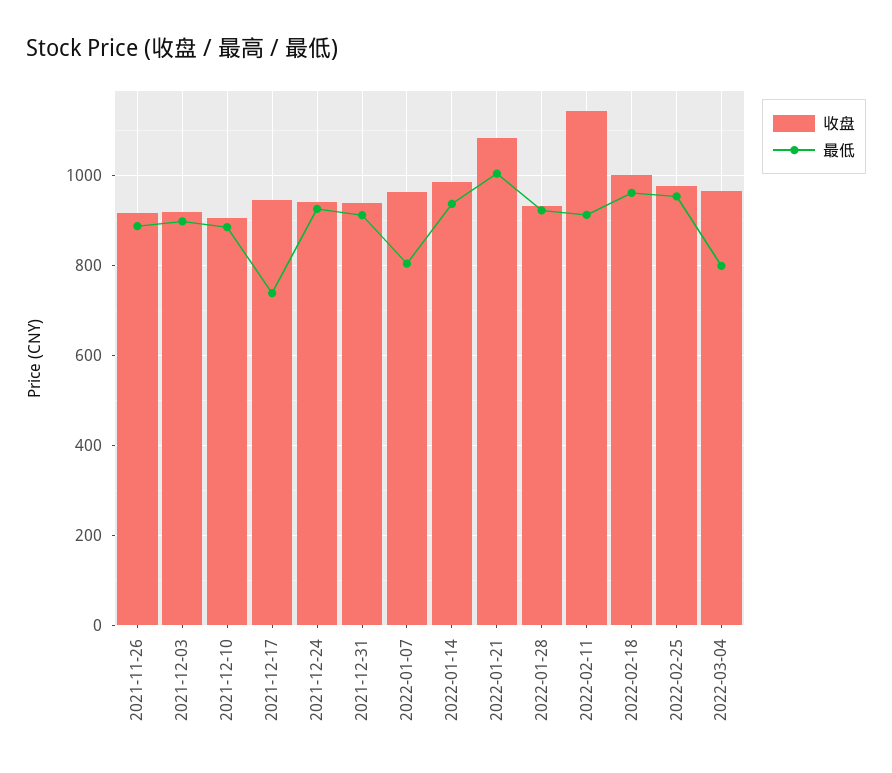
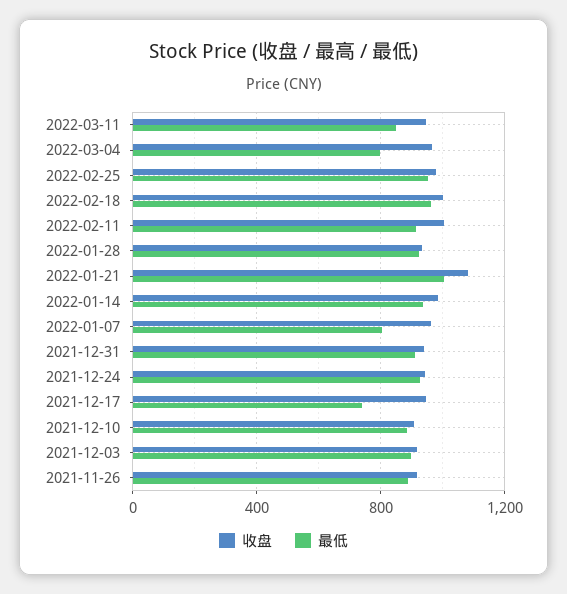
收盘, 2022-02-11: 1140 -> 1000
收盘, 2022-03-11: none -> 950
最低, 2022-03-11: none -> 850

